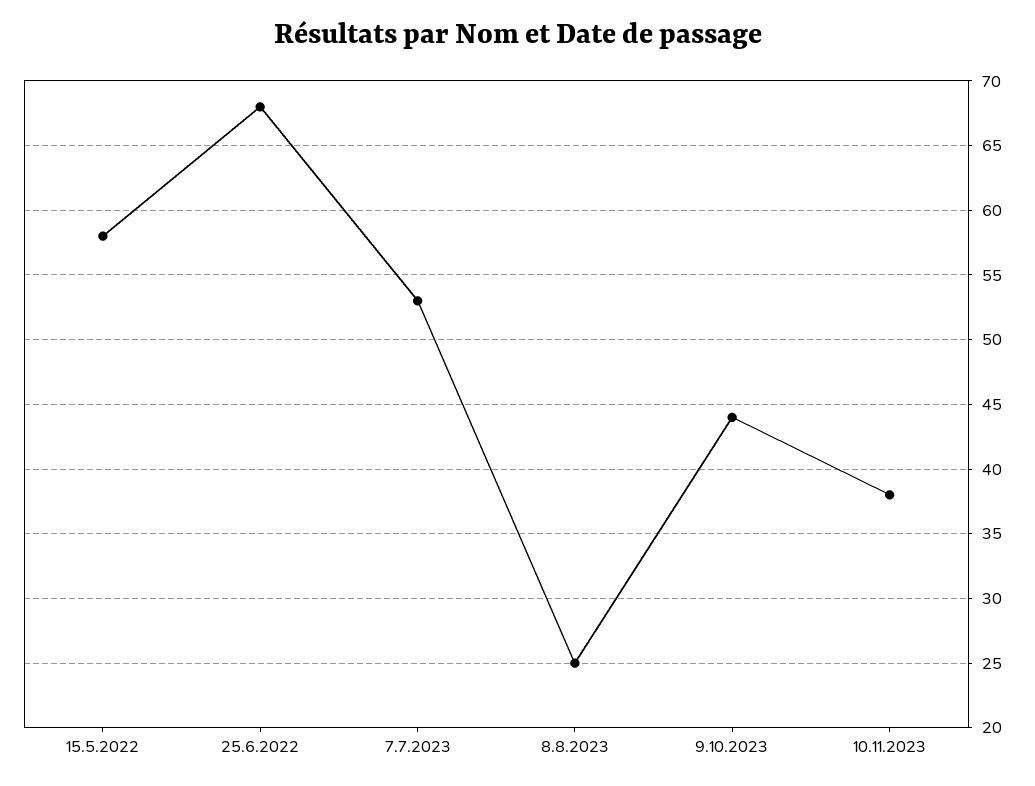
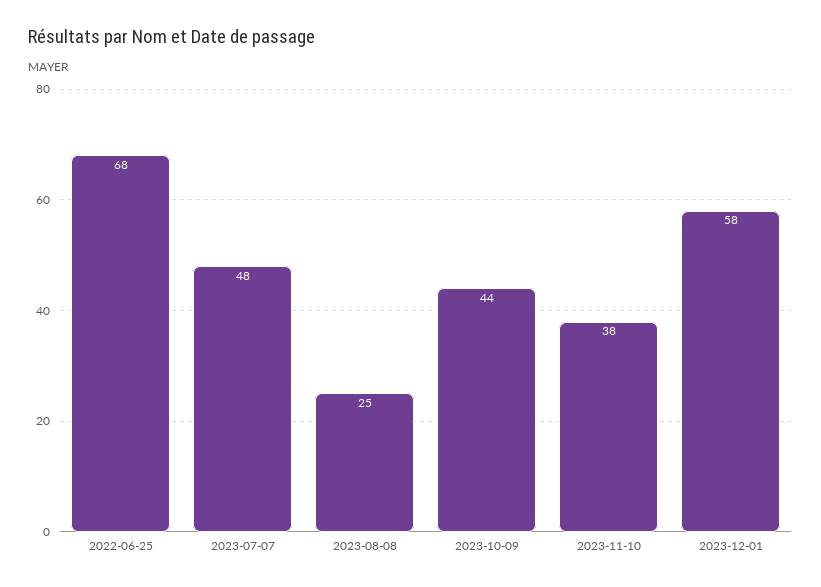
15.5.2022: 58 -> none
7.7.2023: 53 -> 48
2023-12-01: none -> 58

